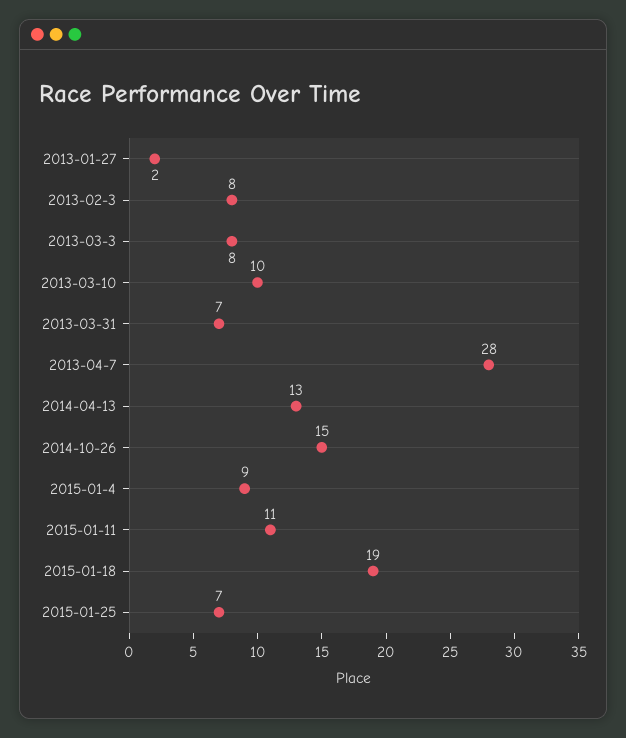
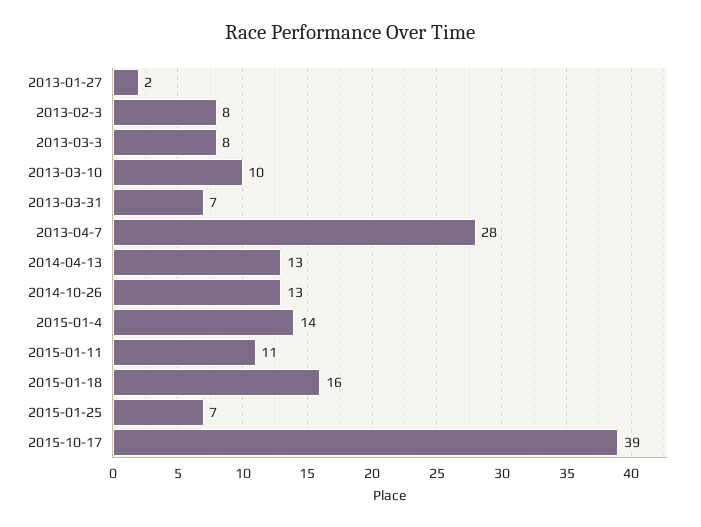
2014-10-26: 15 -> 13
2015-01-4: 9 -> 14
2015-01-18: 19 -> 16
2015-10-17: none -> 39

